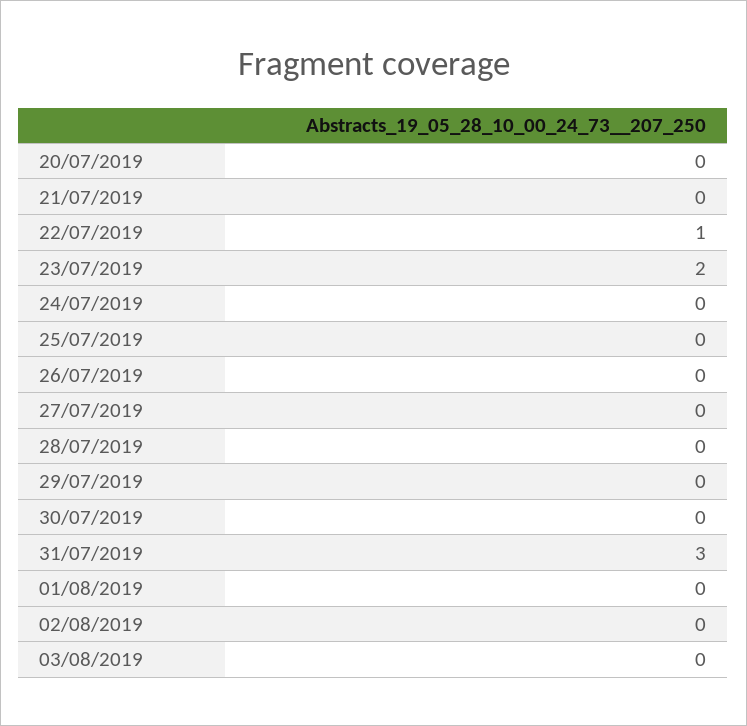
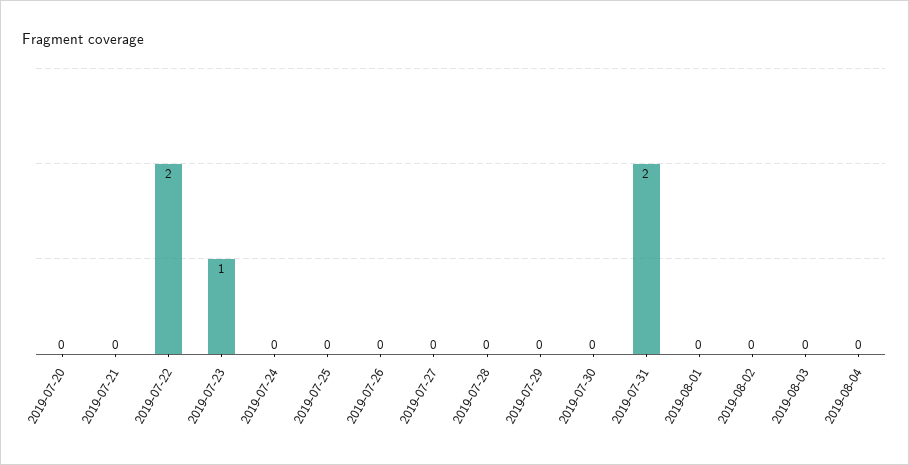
22/07/2019: 1 -> 2
23/07/2019: 2 -> 1
31/07/2019: 3 -> 2
2019-08-04: none -> 0

